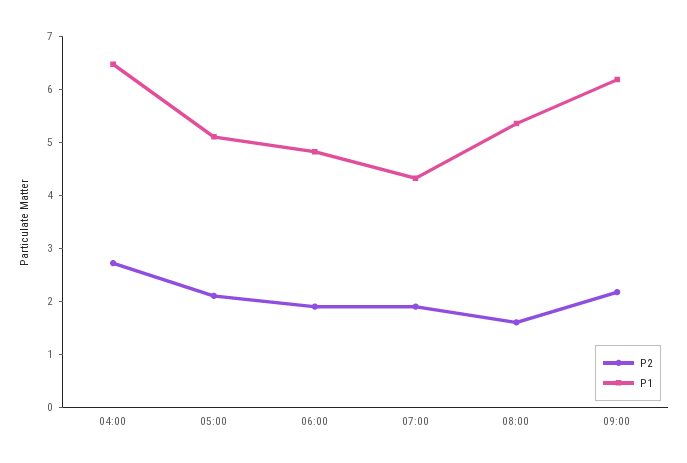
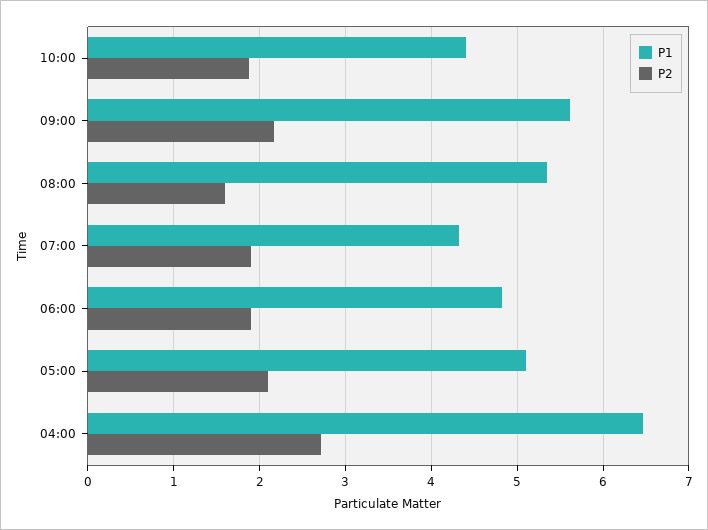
P1, 09:00: 6.2 -> 5.6
P1, 10:00: none -> 4.4
P2, 10:00: none -> 1.9

